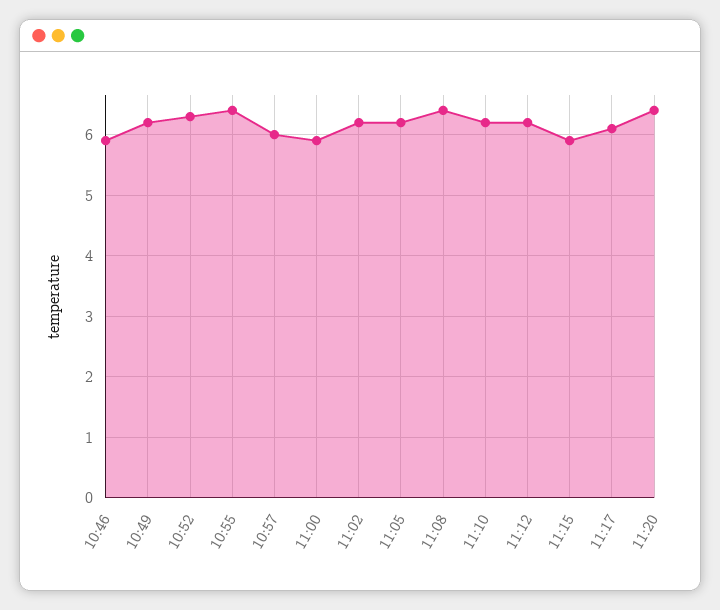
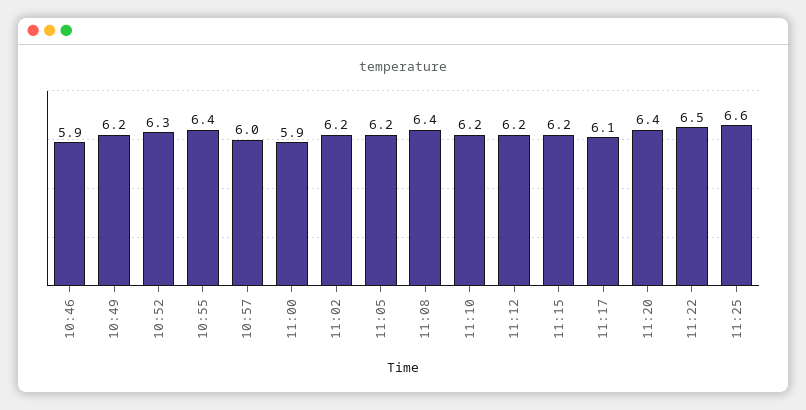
11:15: 5.9 -> 6.2
11:22: none -> 6.5
11:25: none -> 6.6

